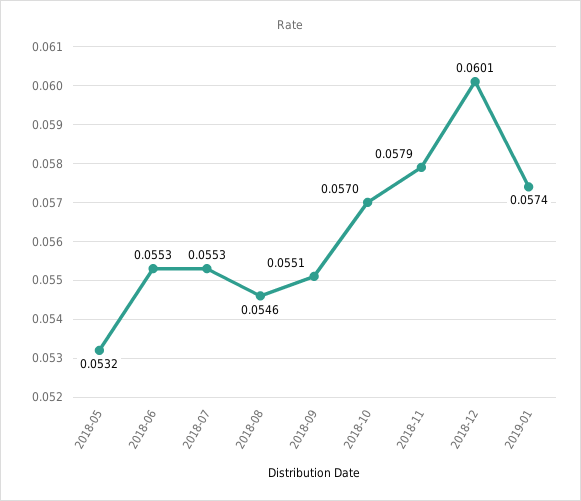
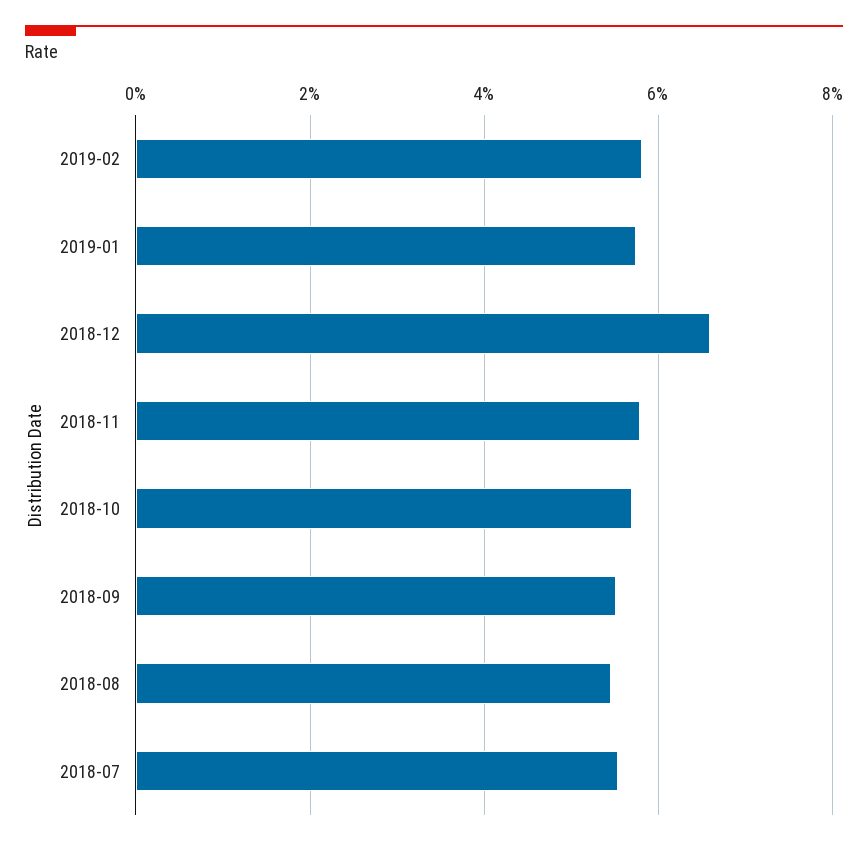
2018-05: 0.0532 -> none
2018-06: 0.0553 -> none
2018-12: 0.0601 -> 0.066
2019-02: none -> 0.058

